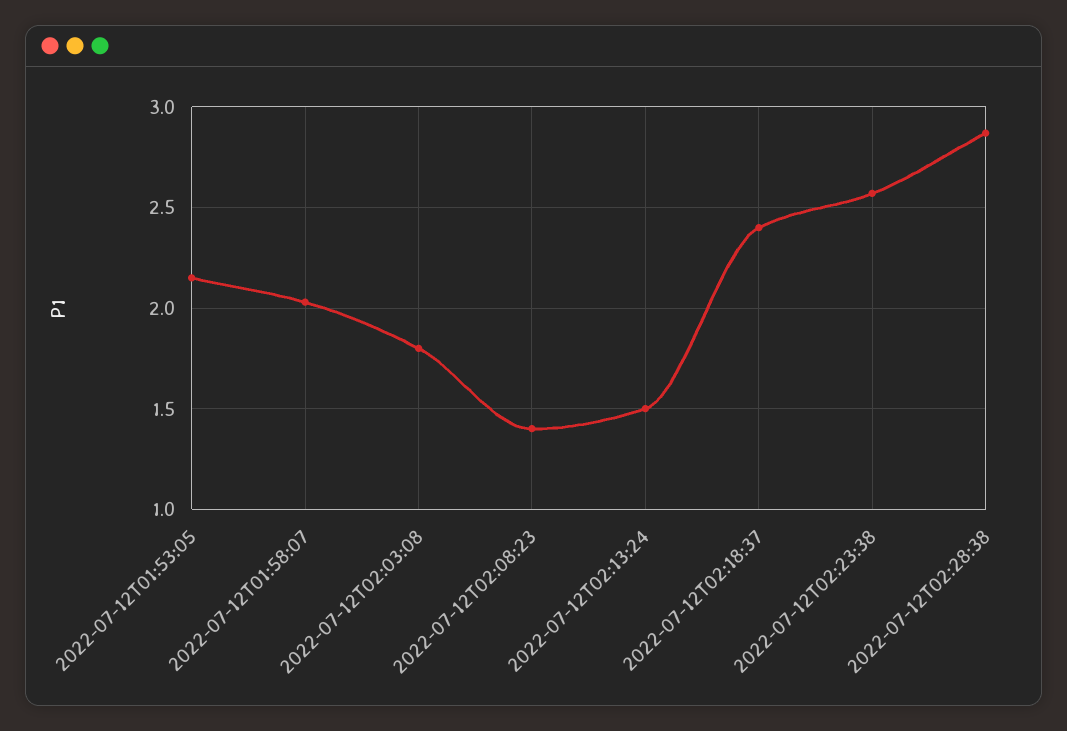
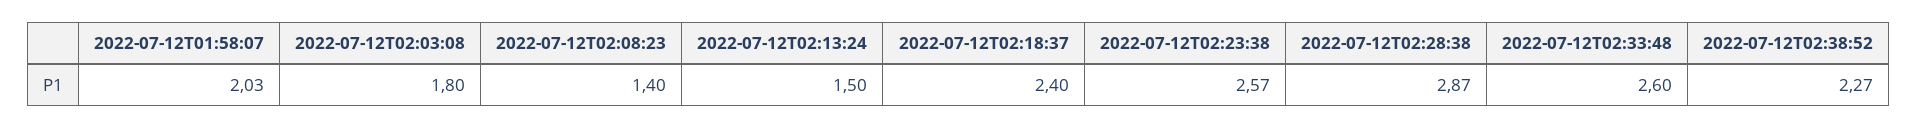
2022-07-12T01:53:05: 2.15 -> none
2022-07-12T02:33:48: none -> 2.6
2022-07-12T02:38:52: none -> 2.27

